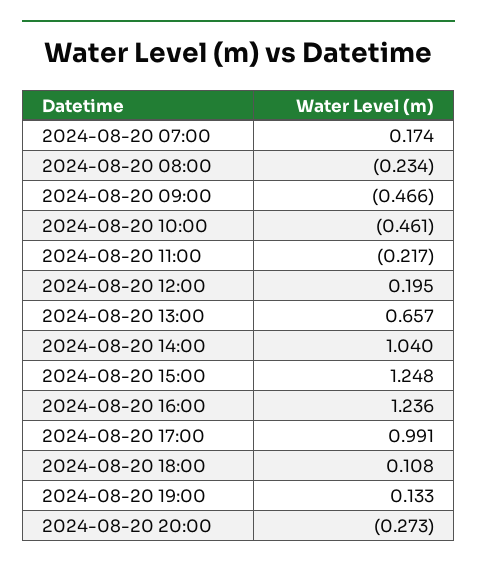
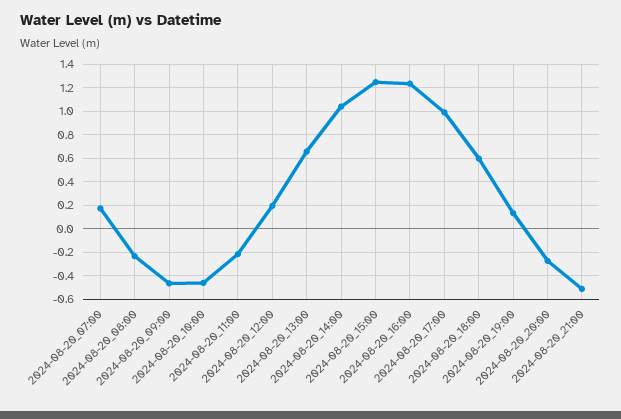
2024-08-20 18:00: 0.108 -> 0.6
2024-08-20_21:00: none -> -0.5

